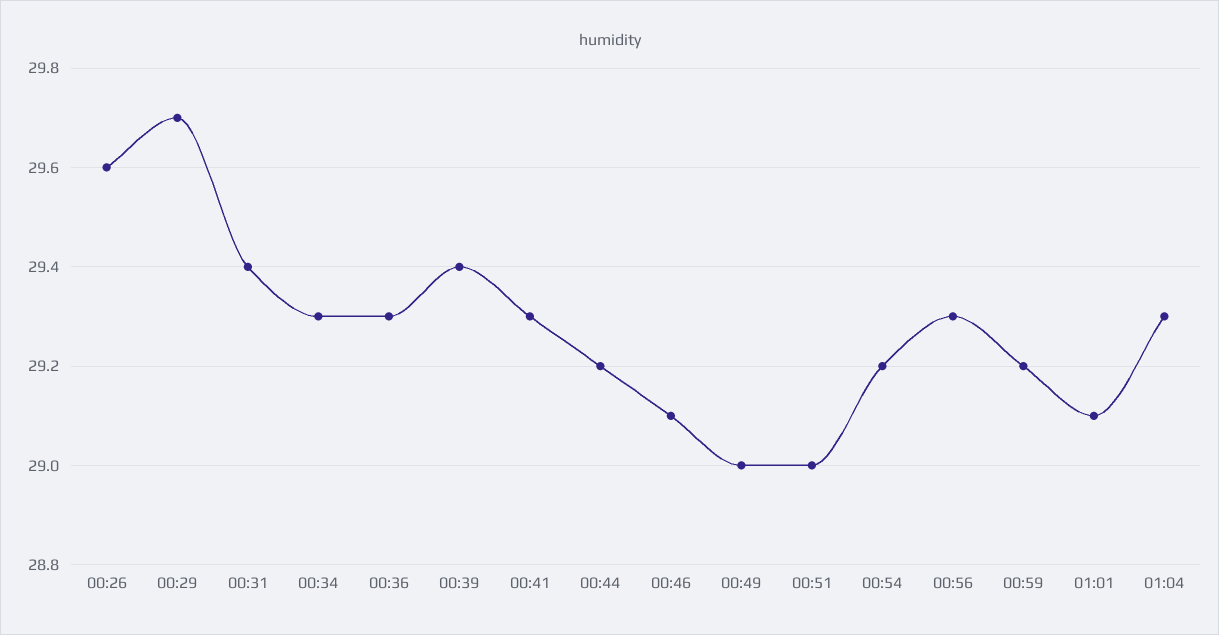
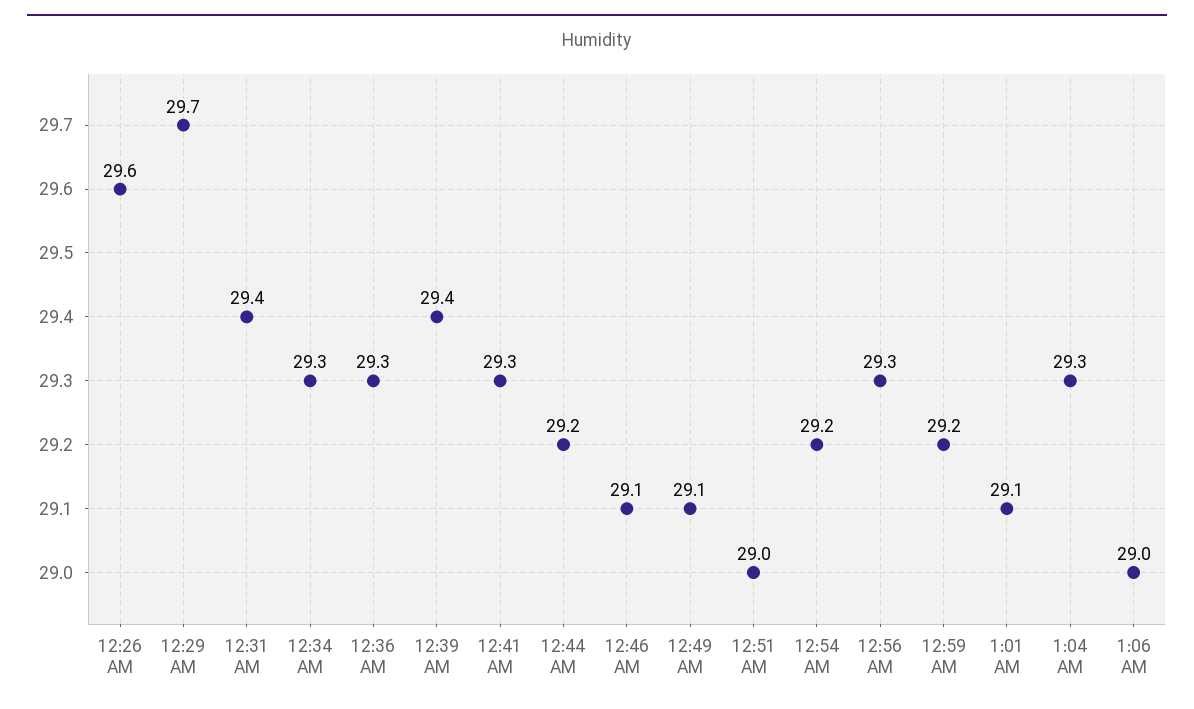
00:49: 29 -> 29.1
1:06 AM: none -> 29

